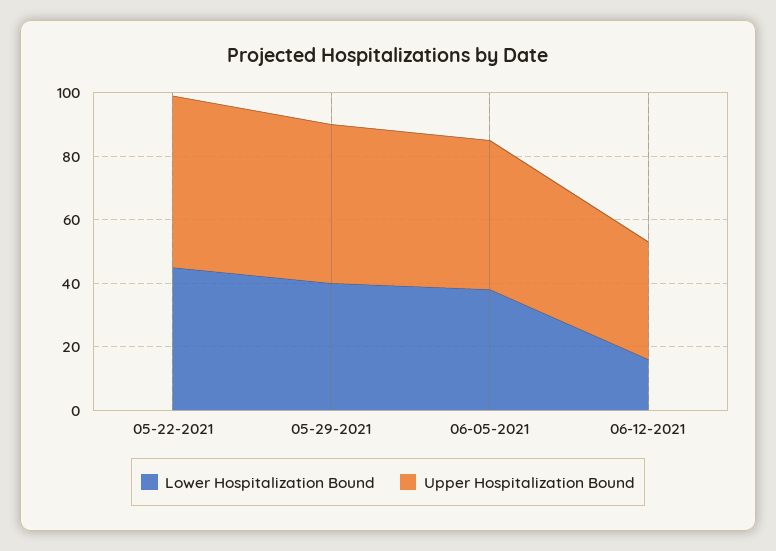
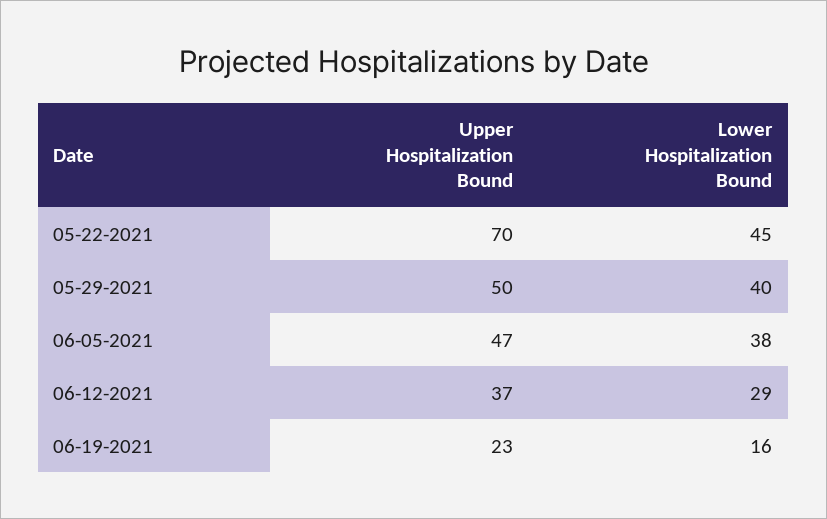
Upper Hospitalization Bound, 05-22-2021: 55 -> 70
Lower Hospitalization Bound, 06-12-2021: 15 -> 29
Upper Hospitalization Bound, 06-19-2021: none -> 23
Lower Hospitalization Bound, 06-19-2021: none -> 16

